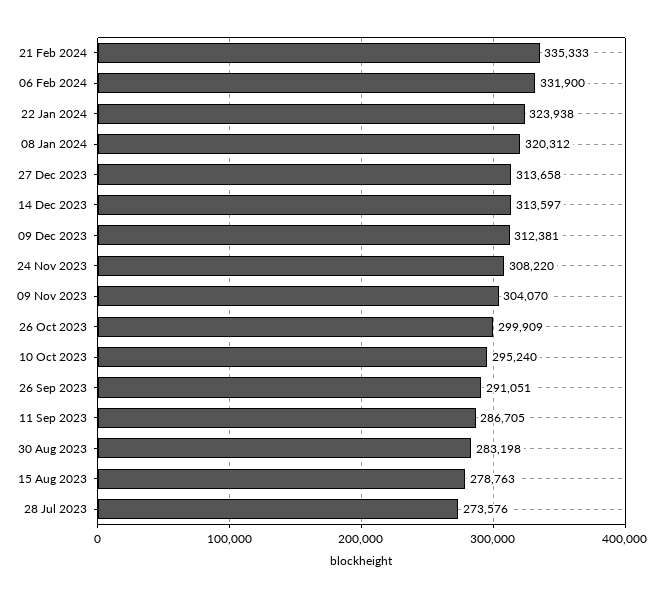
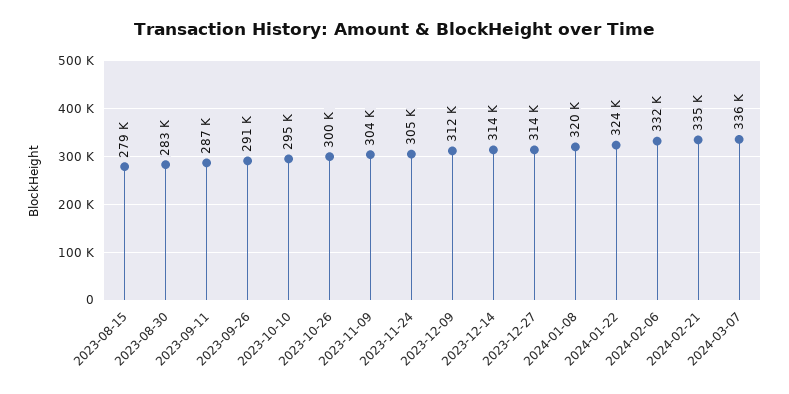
24 Nov 2023: 308220 -> 305000
28 Jul 2023: 273576 -> none
2024-03-07: none -> 336000

